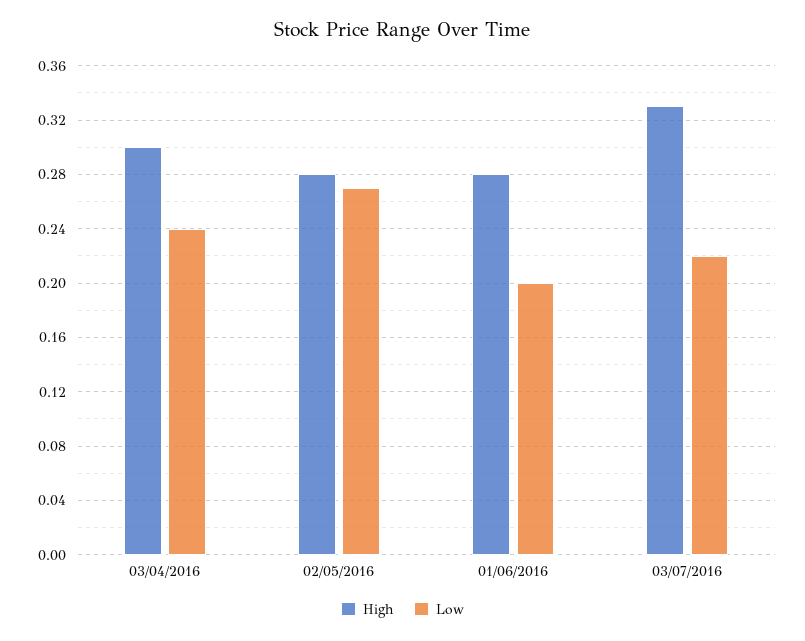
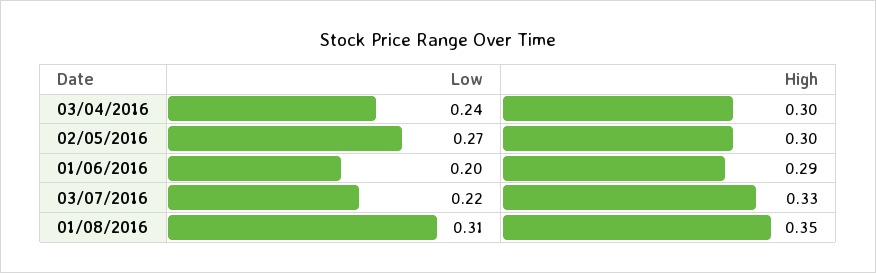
High, 02/05/2016: 0.28 -> 0.3
High, 01/06/2016: 0.28 -> 0.29
Low, 01/08/2016: none -> 0.31
High, 01/08/2016: none -> 0.35

